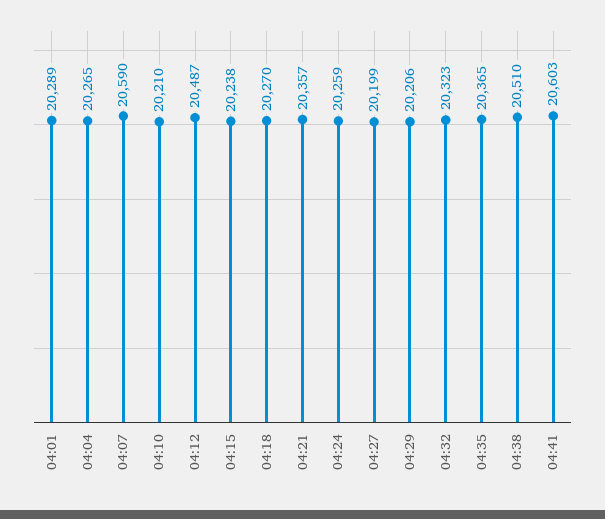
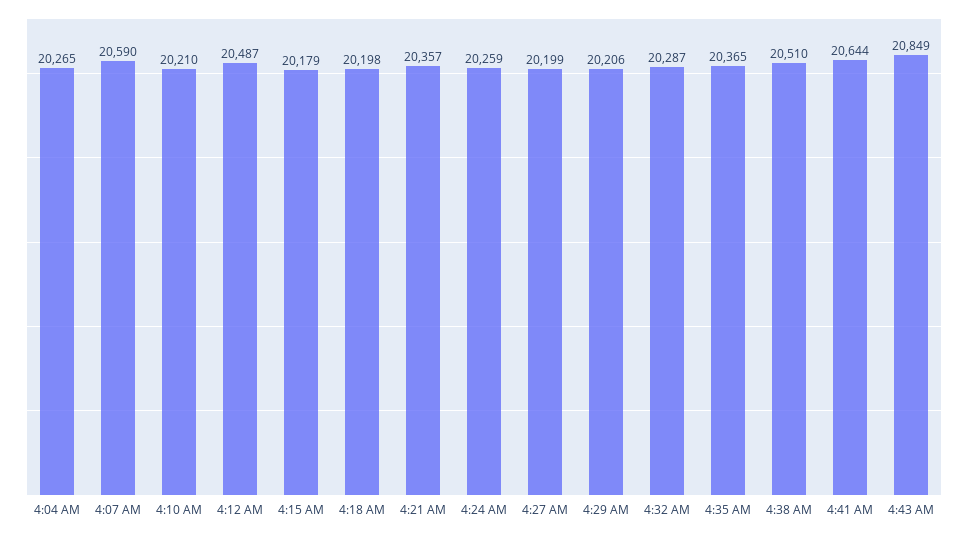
04:01: 20289 -> none
04:15: 20238 -> 20179
04:18: 20270 -> 20198
04:32: 20323 -> 20287
04:41: 20603 -> 20644
4:43 AM: none -> 20849

